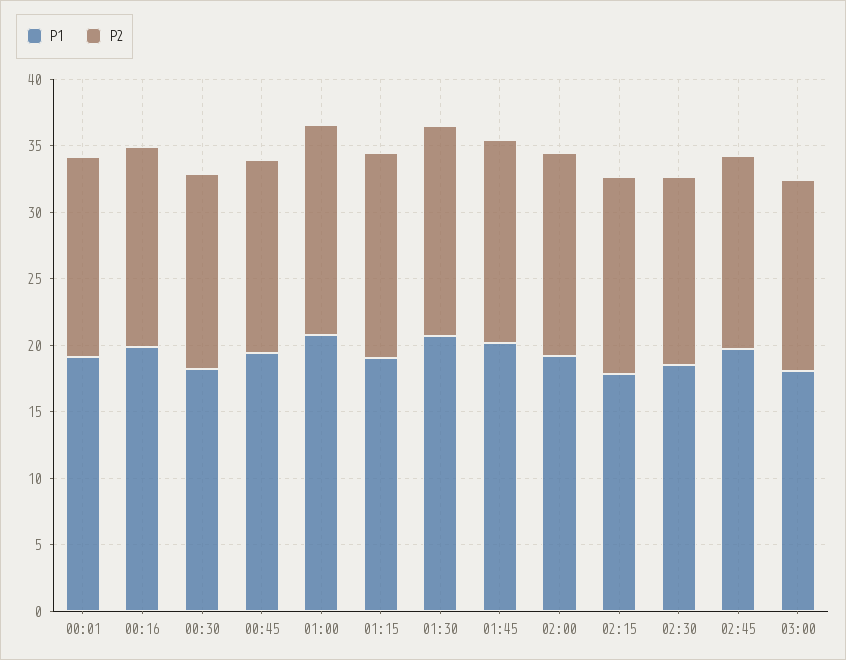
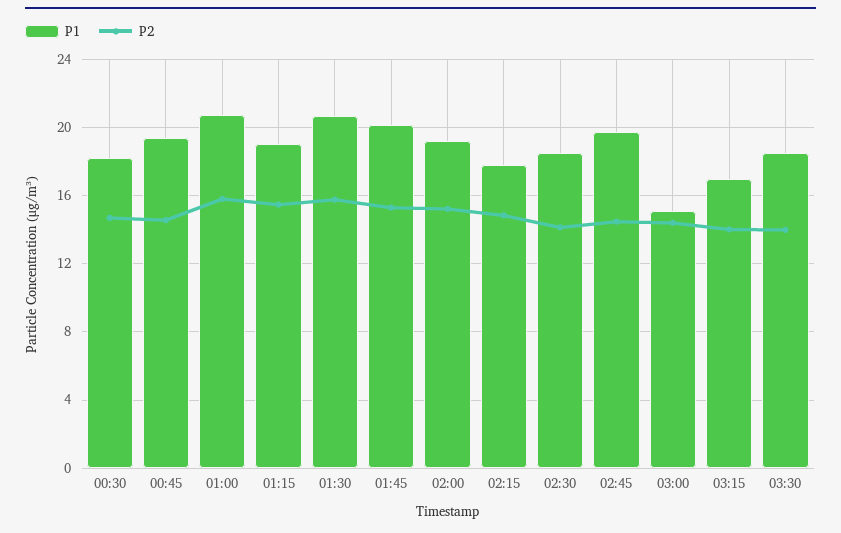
P1, 00:01: 19 -> none
P2, 00:01: 15 -> none
P1, 00:16: 20 -> none
P2, 00:16: 15 -> none
P1, 03:00: 18 -> 15
P1, 03:15: none -> 17
P2, 03:15: none -> 14
P1, 03:30: none -> 18.5
P2, 03:30: none -> 14

